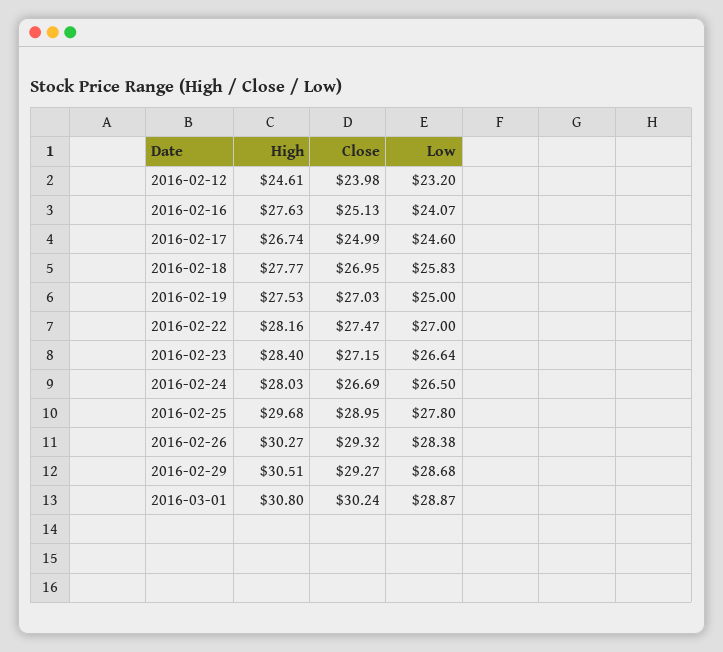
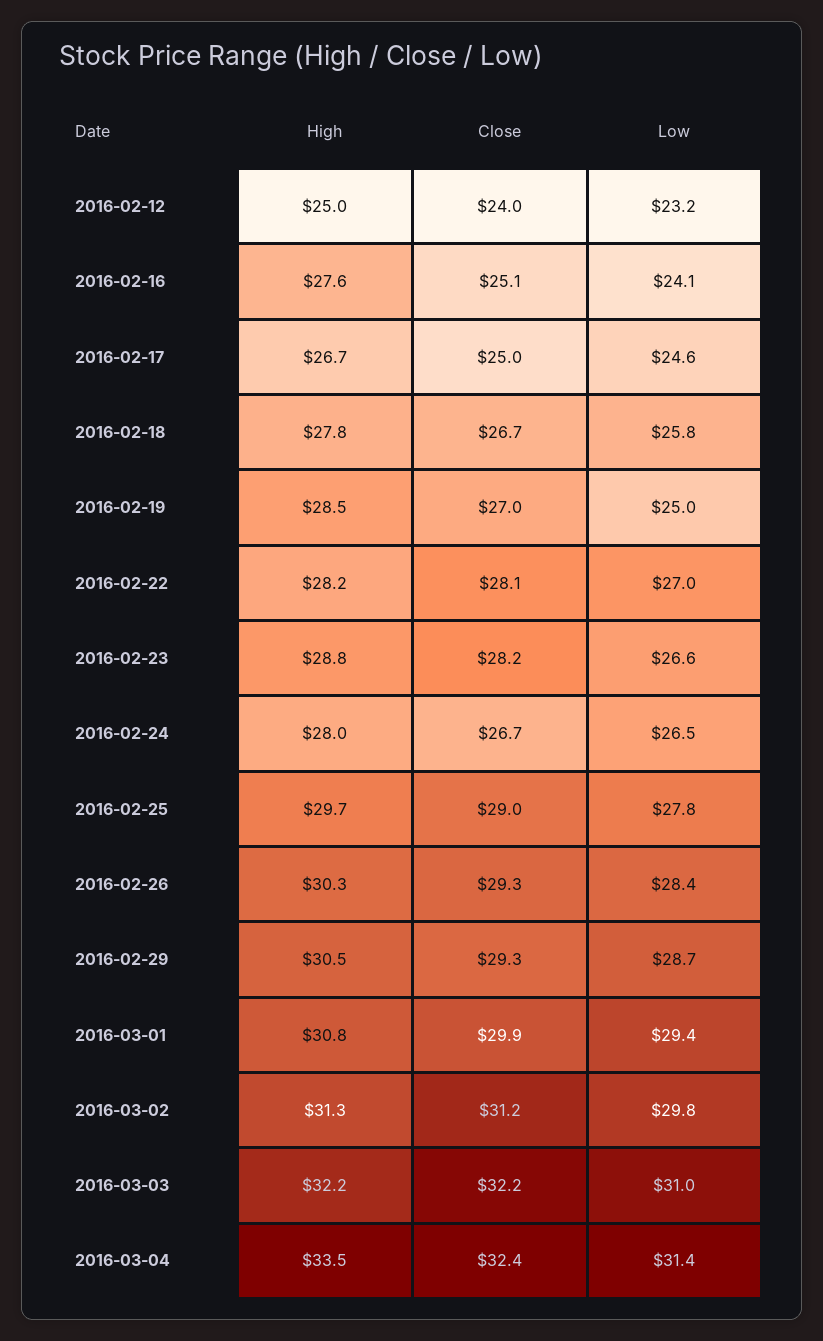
High, 2016-02-12: 24.61 -> 25
Close, 2016-02-18: 26.95 -> 26.7
High, 2016-02-19: 27.53 -> 28.5
Close, 2016-02-22: 27.47 -> 28.1
High, 2016-02-23: 28.4 -> 28.8
Close, 2016-02-23: 27.15 -> 28.2
Close, 2016-03-01: 30.24 -> 29.9
Low, 2016-03-01: 28.87 -> 29.4
High, 2016-03-02: none -> 31.3
Close, 2016-03-02: none -> 31.2
Low, 2016-03-02: none -> 29.8
High, 2016-03-03: none -> 32.2
Close, 2016-03-03: none -> 32.2
Low, 2016-03-03: none -> 31
High, 2016-03-04: none -> 33.5
Close, 2016-03-04: none -> 32.4
Low, 2016-03-04: none -> 31.4

